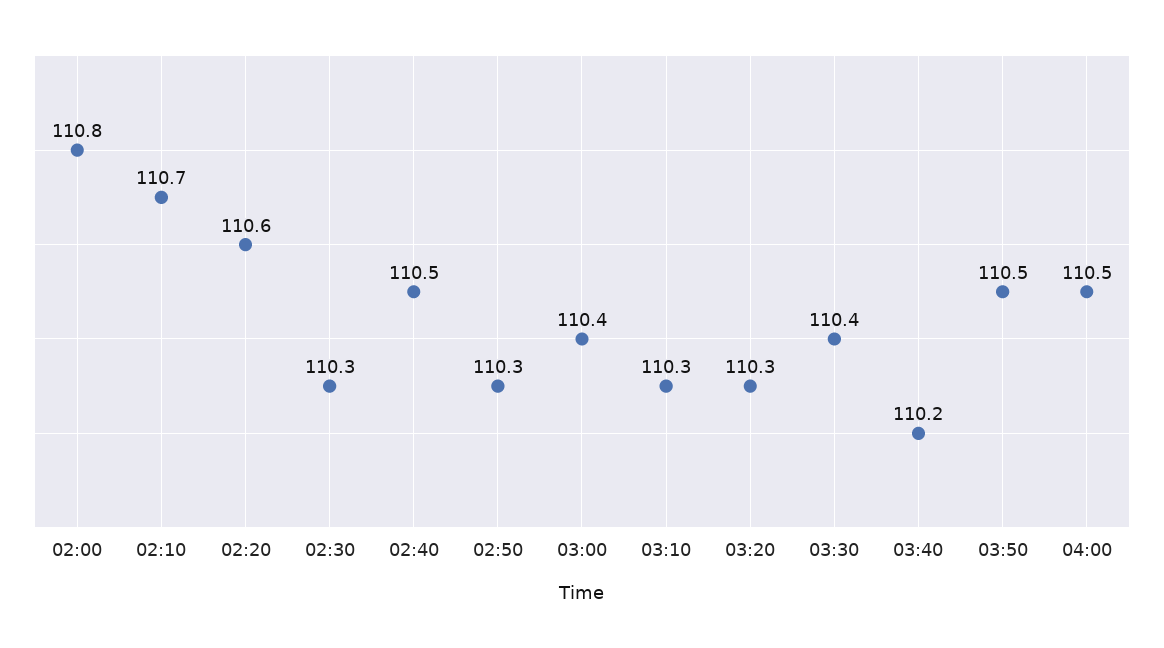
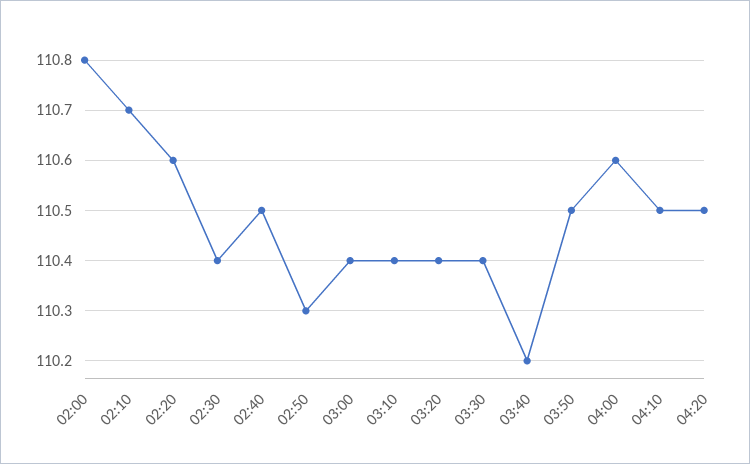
02:30: 110.3 -> 110.4
03:10: 110.3 -> 110.4
03:20: 110.3 -> 110.4
04:00: 110.5 -> 110.6
04:10: none -> 110.5
04:20: none -> 110.5

